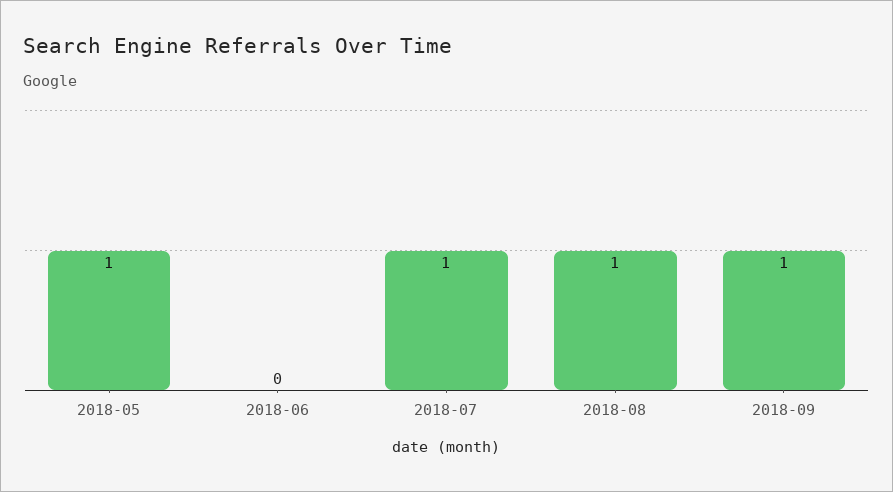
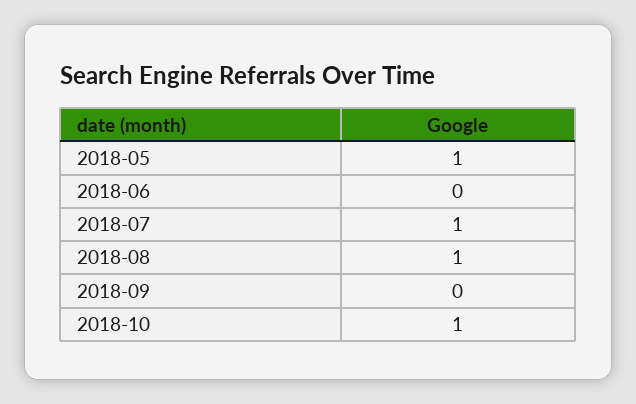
2018-09: 1 -> 0
2018-10: none -> 1

